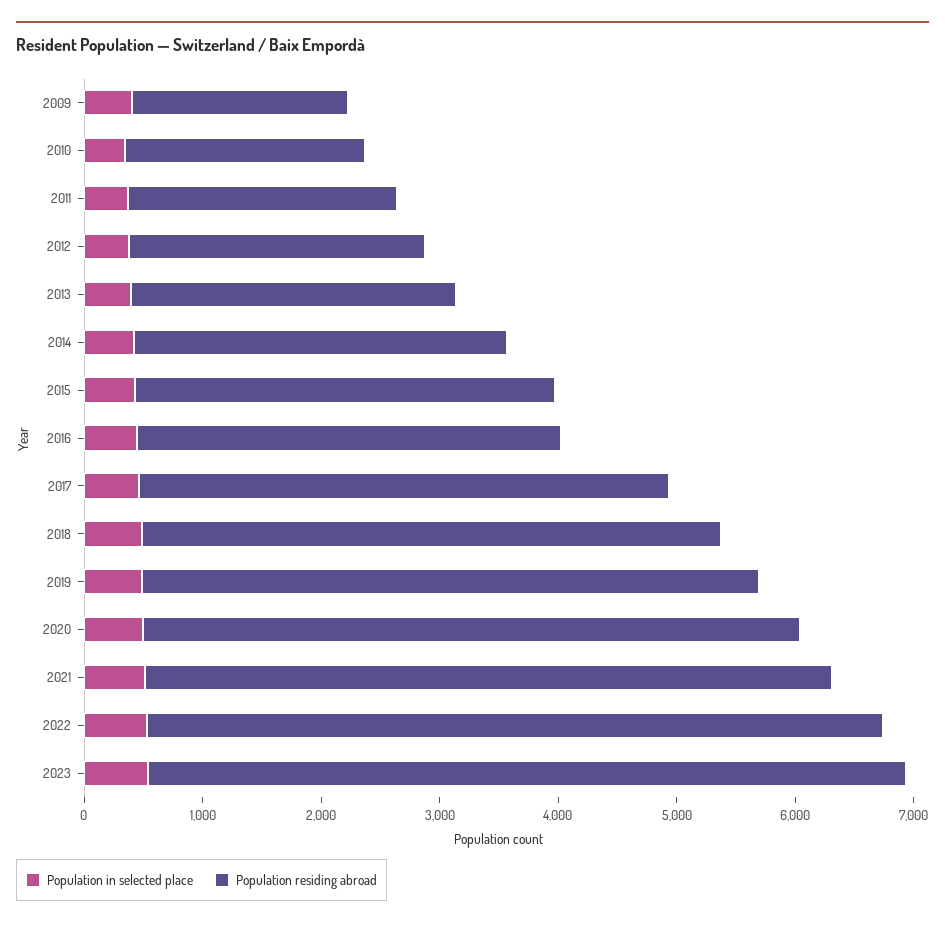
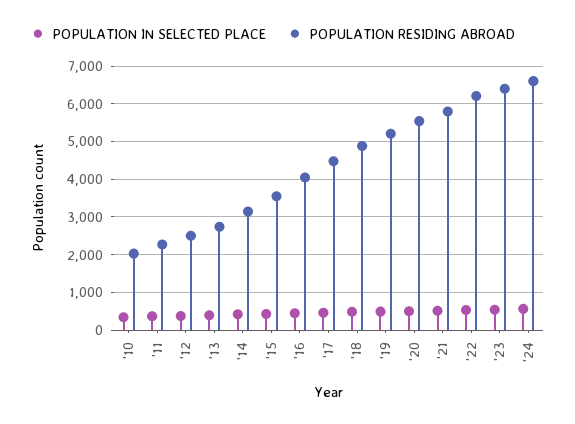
Population in selected place, 2009: 400 -> none
Population residing abroad, 2009: 1800 -> none
Population residing abroad, 2016: 3600 -> 4000
Population in selected place, '24: none -> 600
Population residing abroad, '24: none -> 6600

